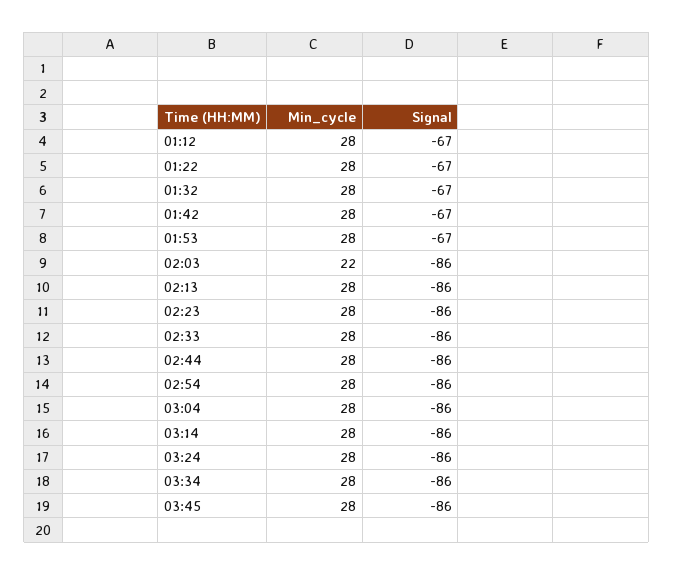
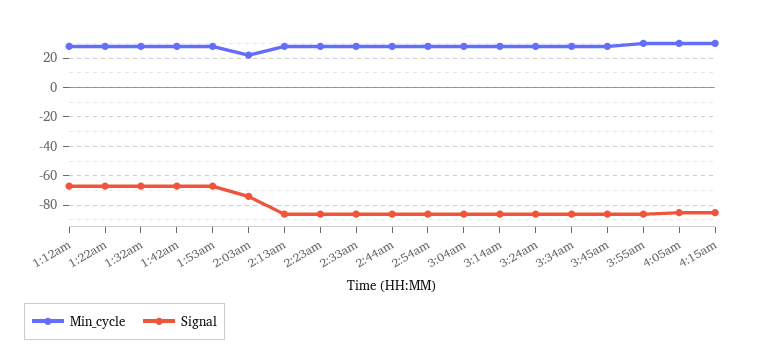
Signal, 02:03: -86 -> -75
Min_cycle, 3:55am: none -> 30
Signal, 3:55am: none -> -85
Min_cycle, 4:05am: none -> 30
Signal, 4:05am: none -> -85
Min_cycle, 4:15am: none -> 30
Signal, 4:15am: none -> -85

